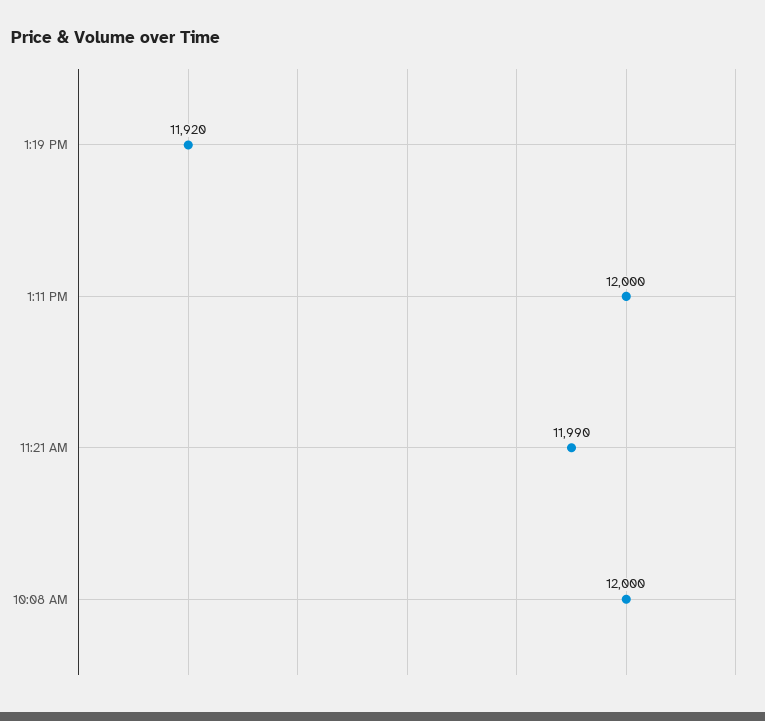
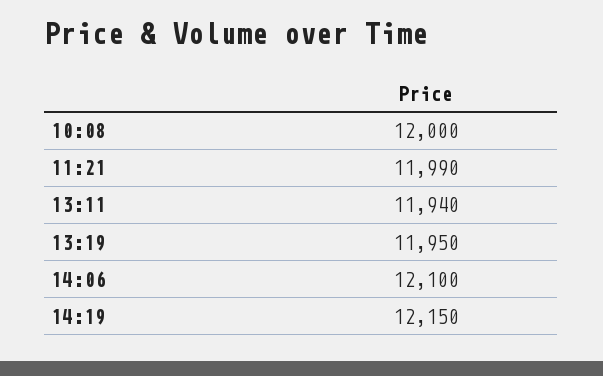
1:19 PM: 11920 -> 11950
1:11 PM: 12000 -> 11940
14:06: none -> 12100
14:19: none -> 12150

